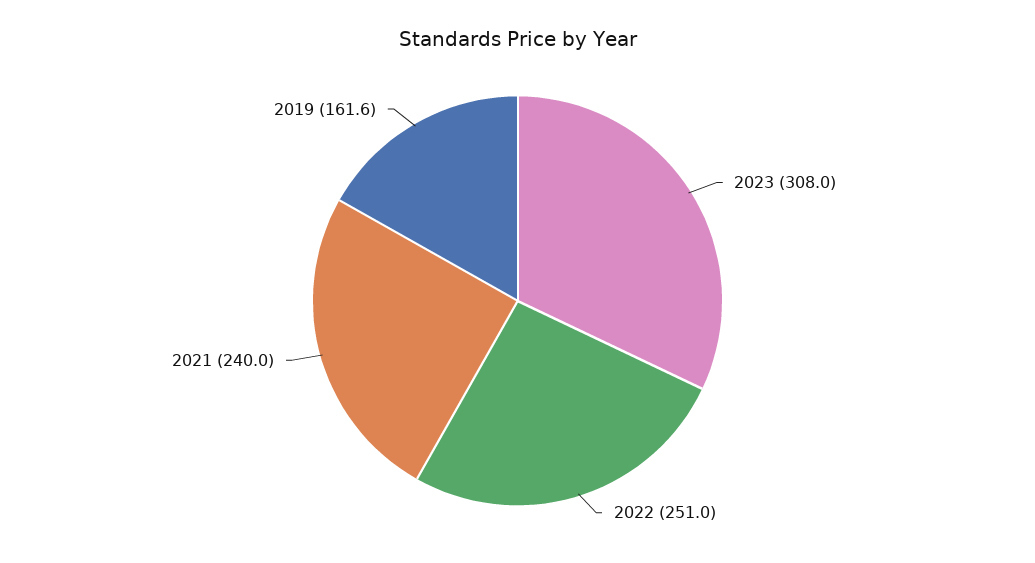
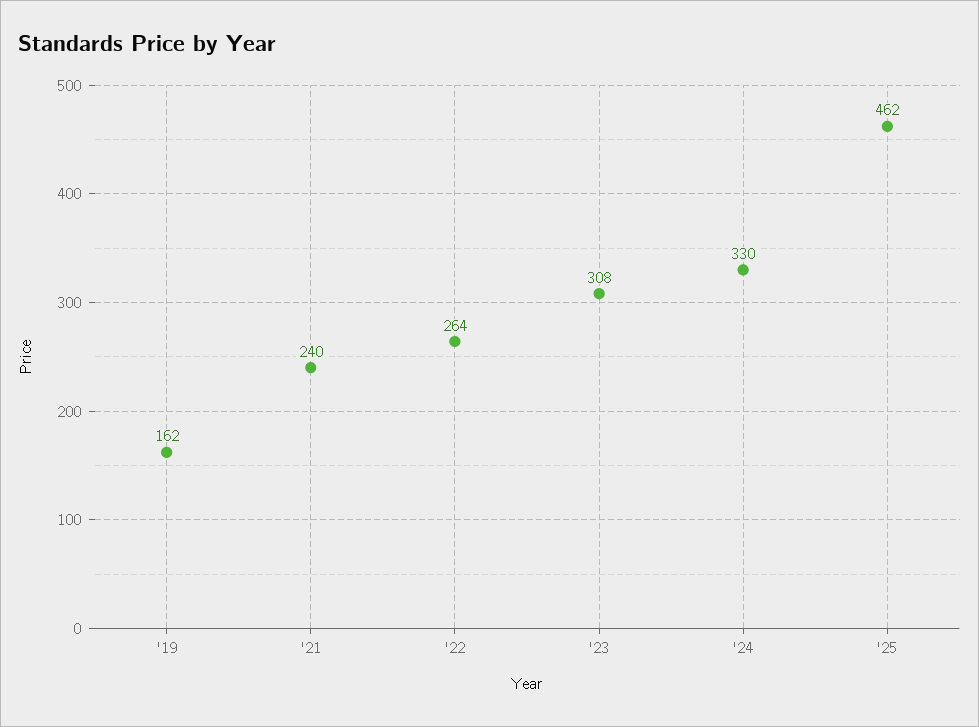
2022: 251 -> 264
'24: none -> 330
'25: none -> 462

